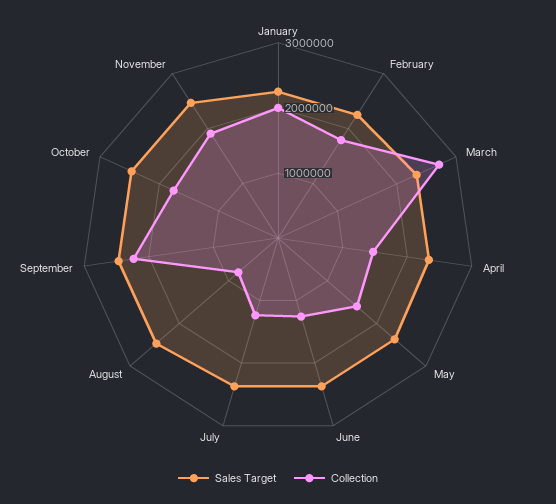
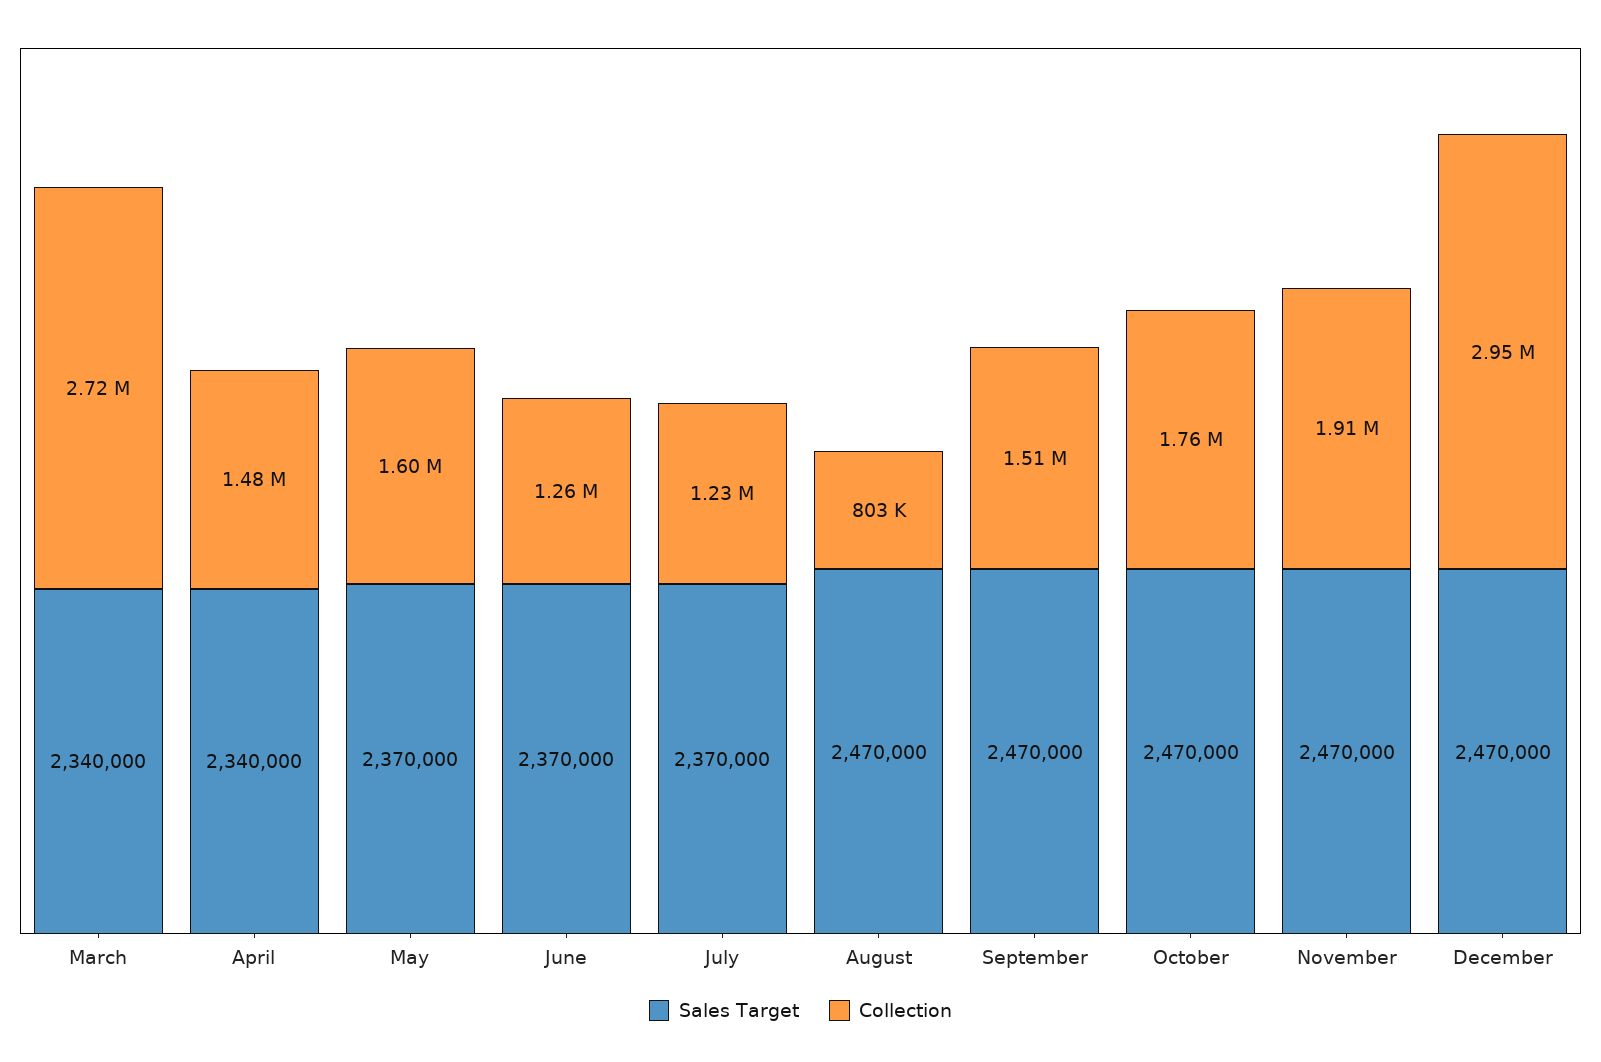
Sales Target, January: 2200000 -> none
Collection, January: 2000000 -> none
Sales Target, February: 2200000 -> none
Collection, February: 1800000 -> none
Collection, September: 2200000 -> 1510000
Sales Target, December: none -> 2470000
Collection, December: none -> 2950000

